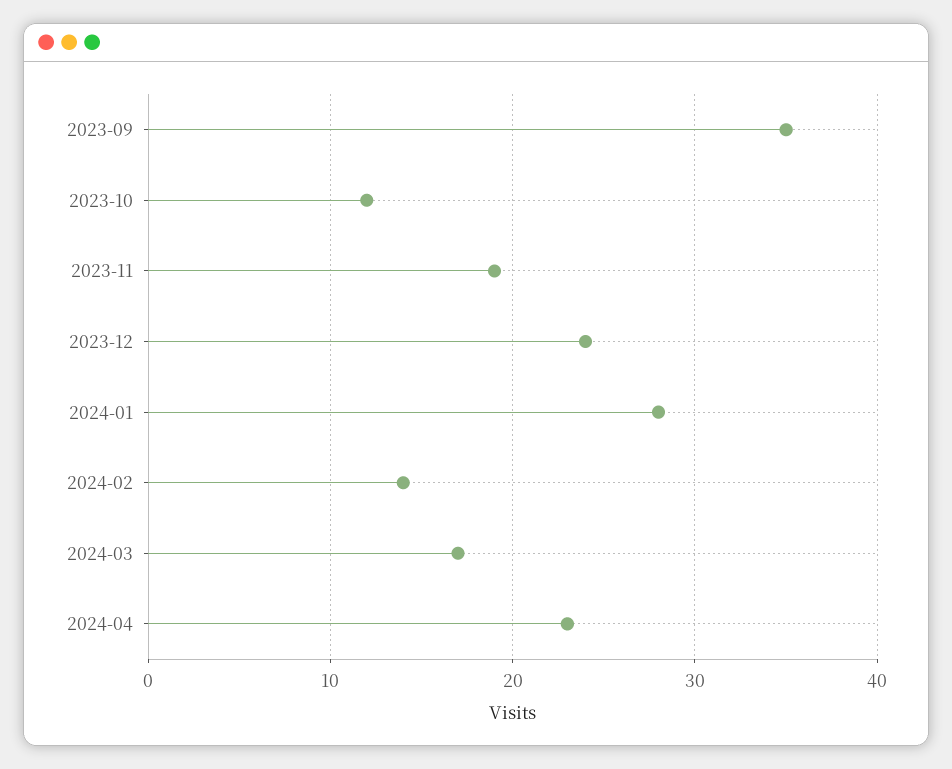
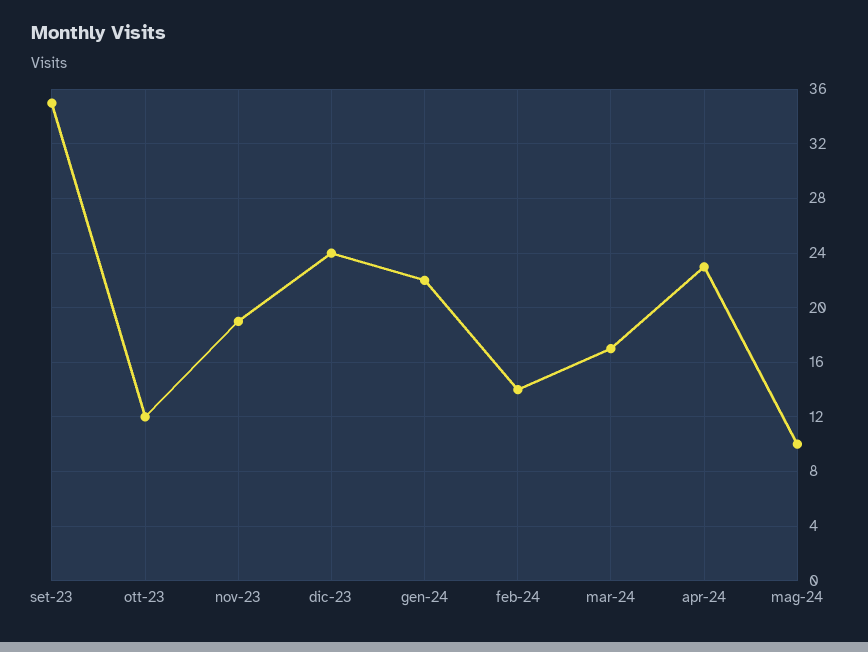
2024-01: 28 -> 22
mag-24: none -> 10

